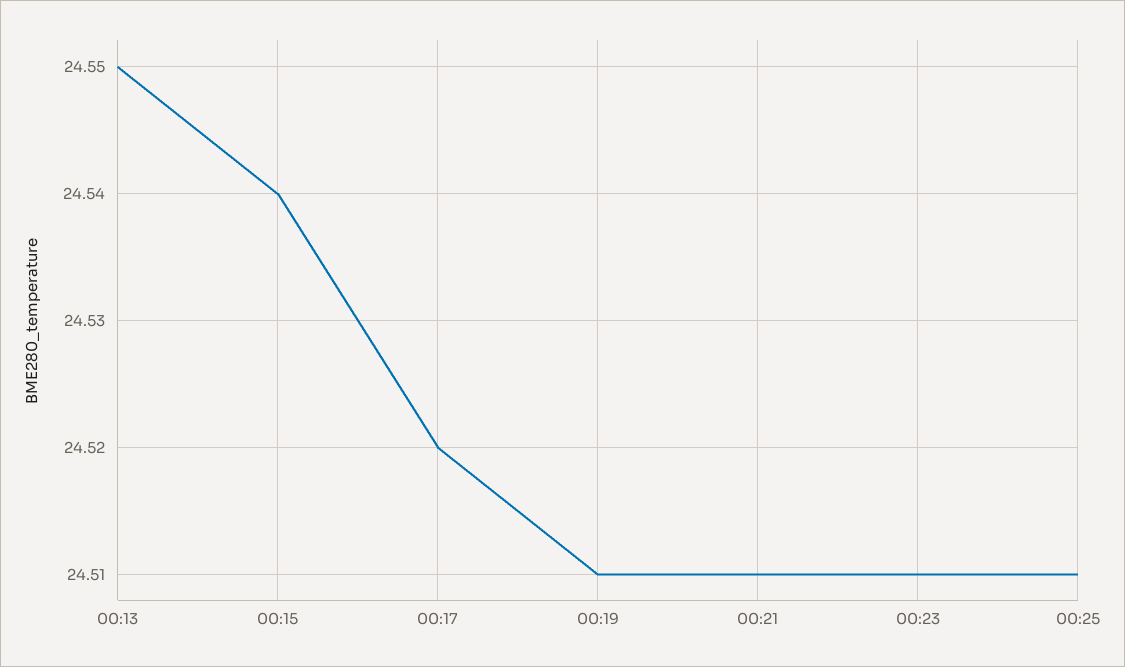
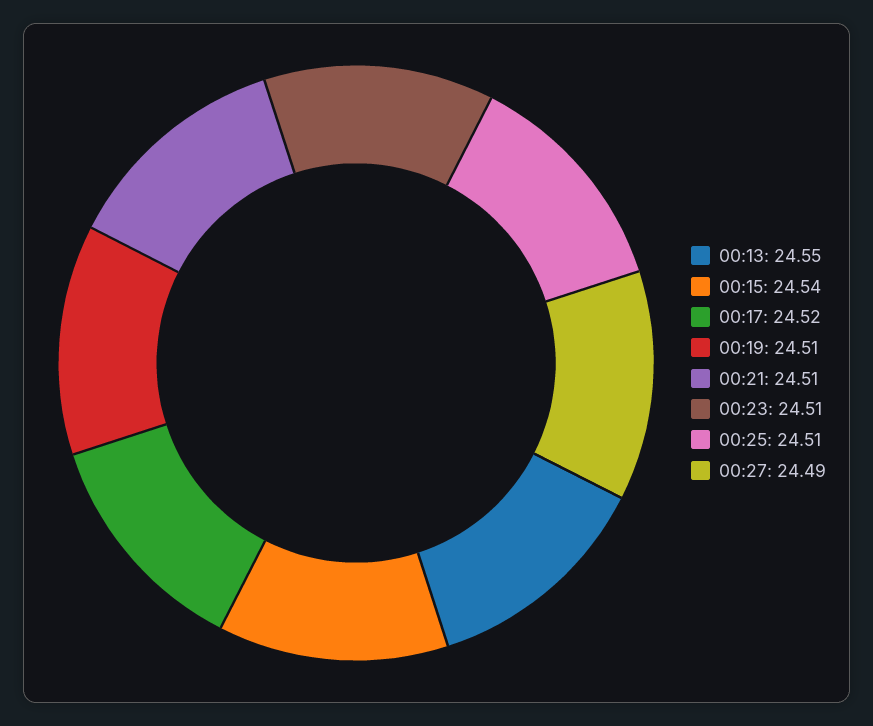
00:27: none -> 24.49

